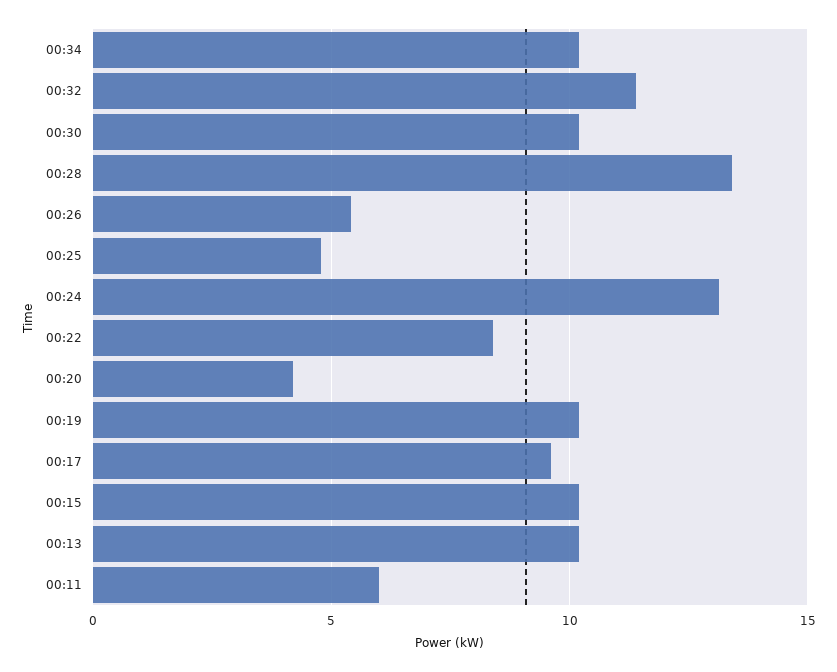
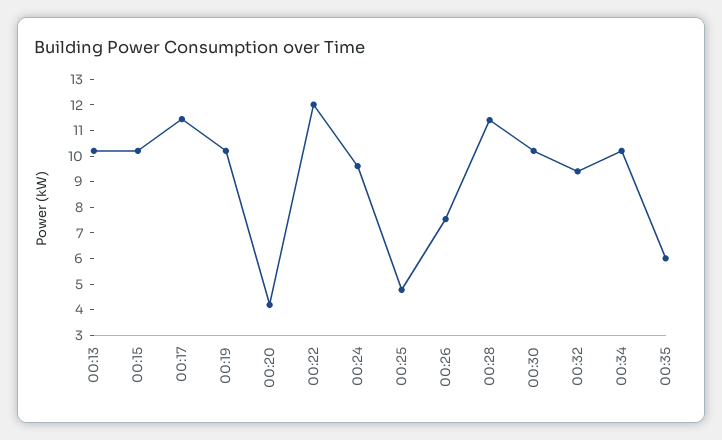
00:32: 11.5 -> 9.5
00:28: 13.5 -> 11.5
00:26: 5.5 -> 7.5
00:24: 13 -> 9.5
00:22: 8.5 -> 12
00:17: 9.5 -> 11.5
00:11: 6 -> none
00:35: none -> 6

